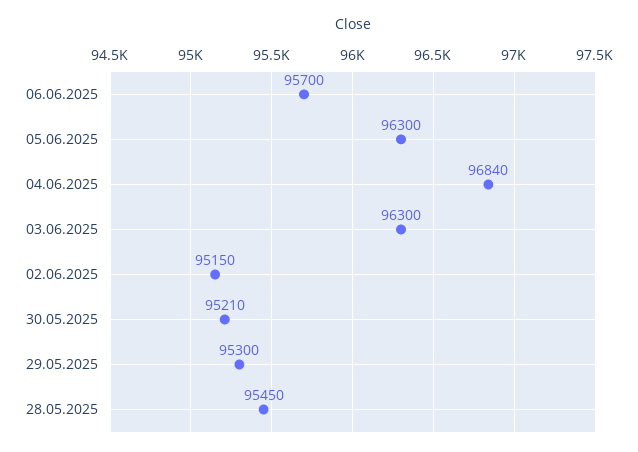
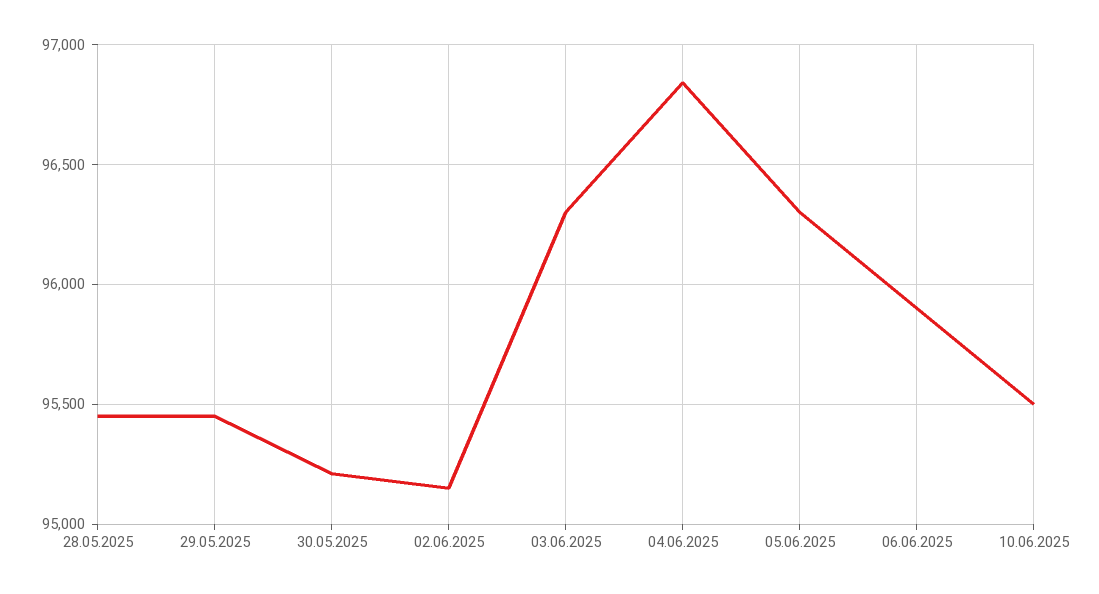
06.06.2025: 95700 -> 95900
29.05.2025: 95300 -> 95450
10.06.2025: none -> 95500

